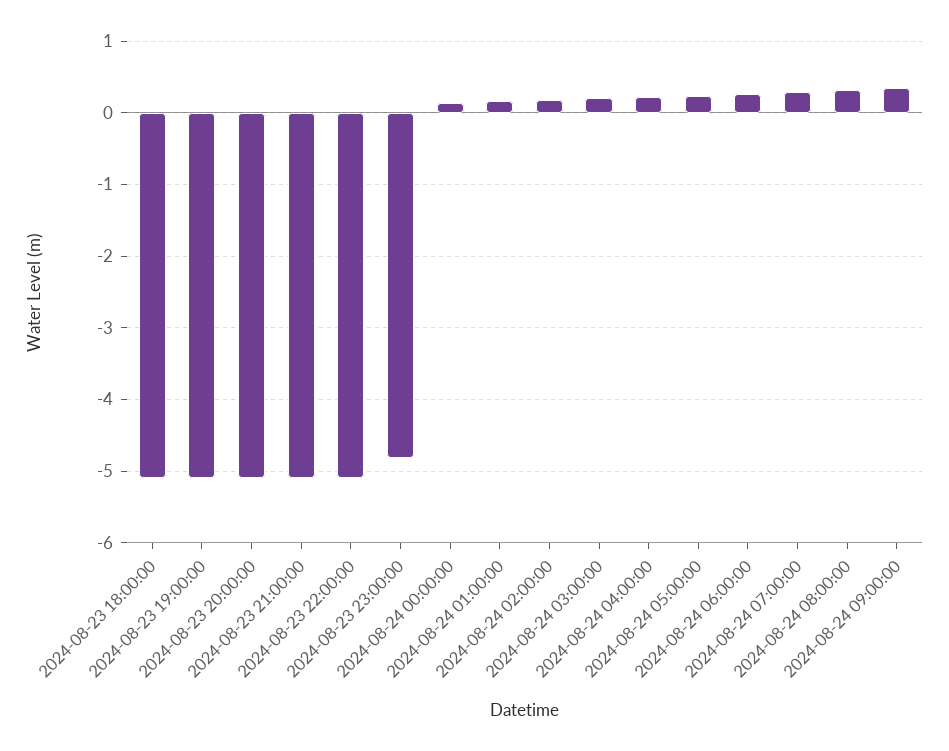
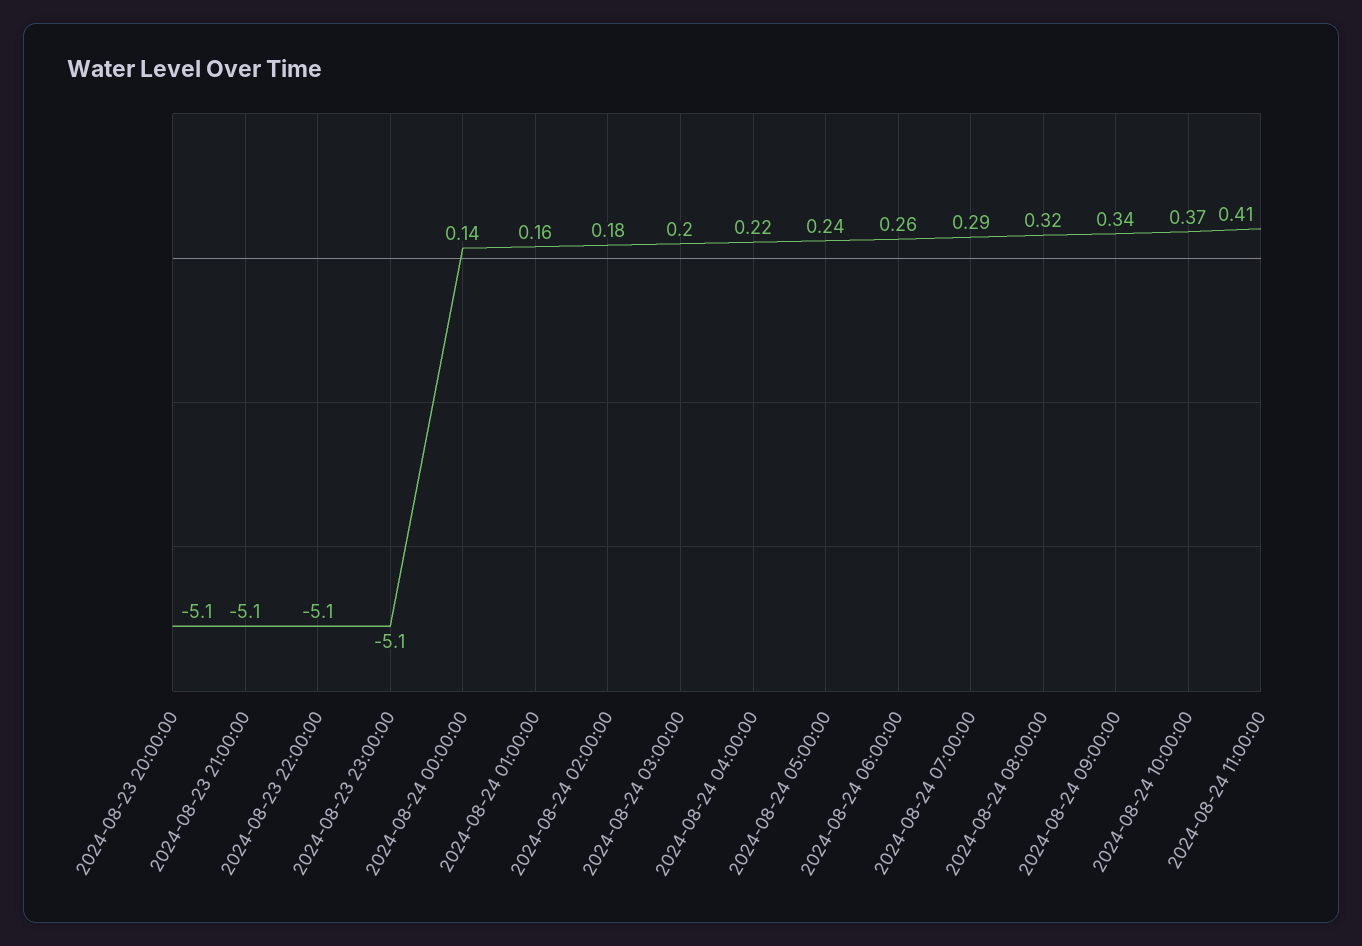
2024-08-23 18:00:00: -5.1 -> none
2024-08-23 19:00:00: -5.1 -> none
2024-08-23 23:00:00: -4.8 -> -5.1
2024-08-24 10:00:00: none -> 0.37
2024-08-24 11:00:00: none -> 0.41

